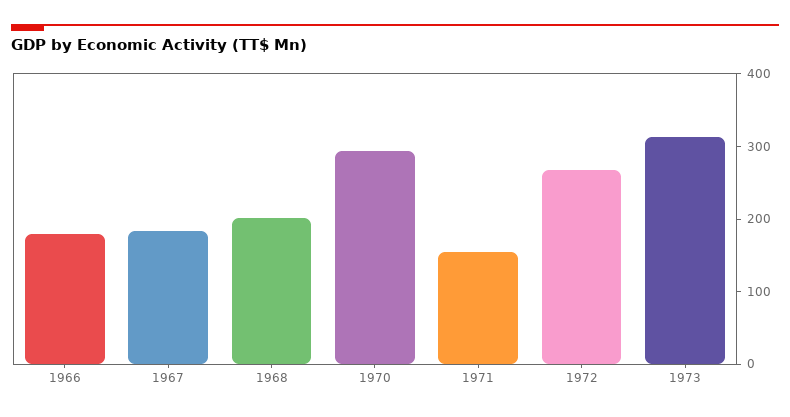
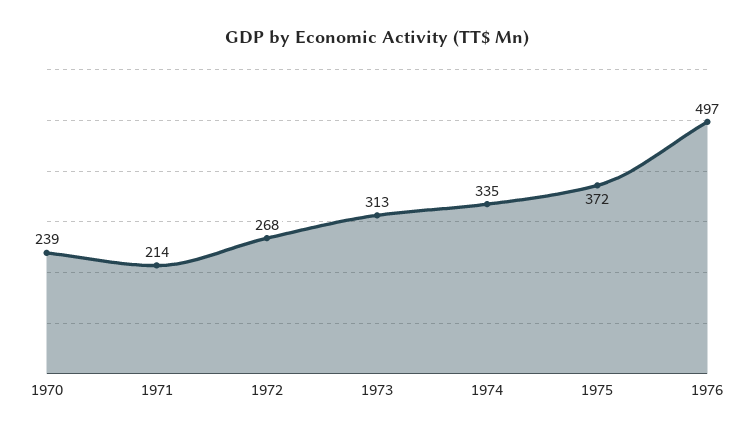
1966: 180 -> none
1967: 180 -> none
1968: 200 -> none
1970: 300 -> 239
1971: 160 -> 214
1974: none -> 335
1975: none -> 372
1976: none -> 497

